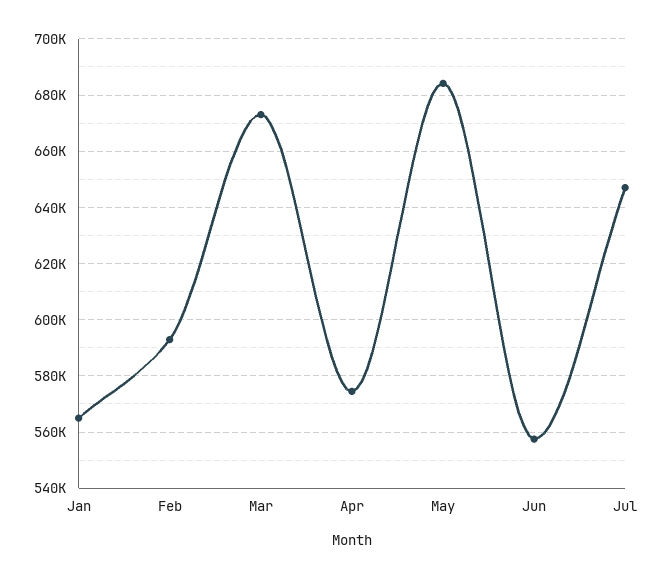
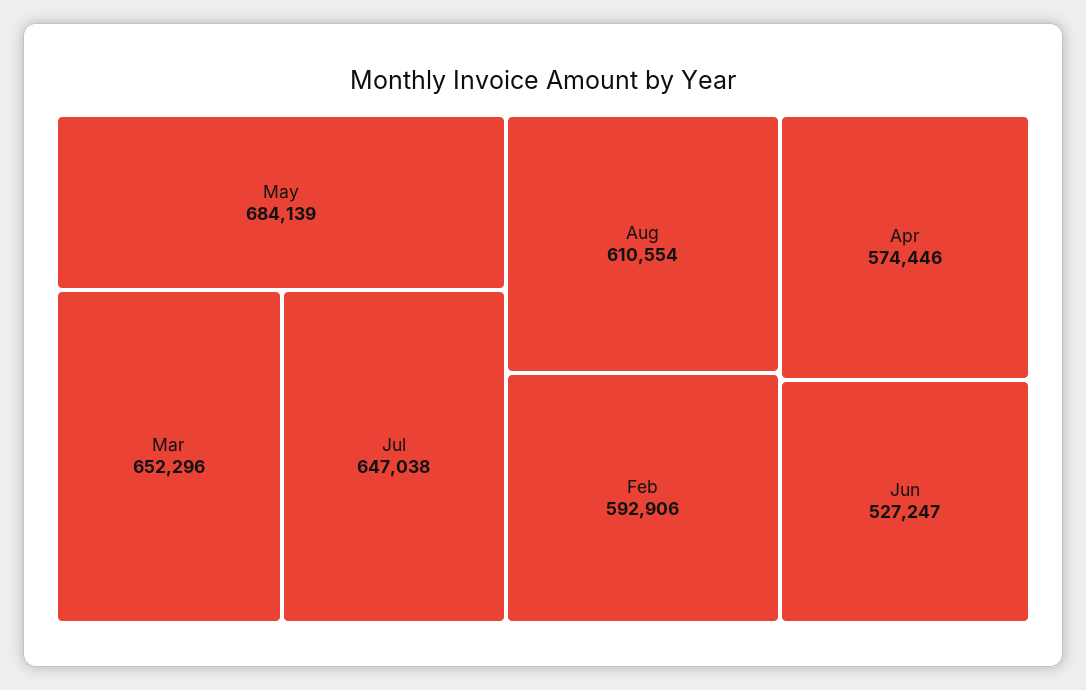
Jan: 565000 -> none
Mar: 672500 -> 652296
Jun: 557500 -> 527247
Aug: none -> 610554

